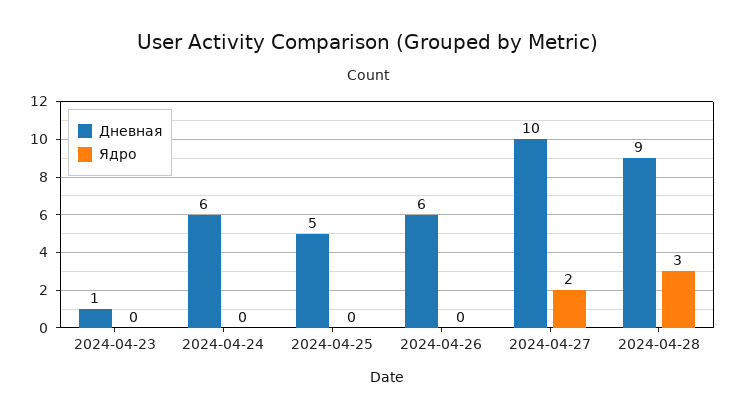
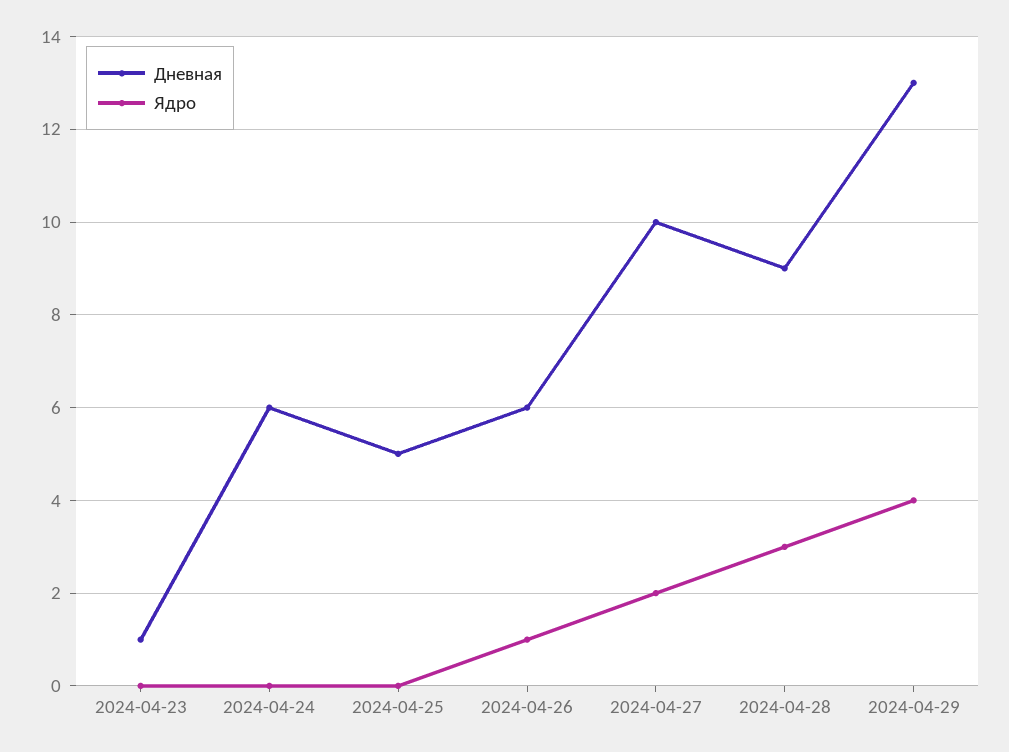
Ядро, 2024-04-26: 0 -> 1
Дневная, 2024-04-29: none -> 13
Ядро, 2024-04-29: none -> 4

